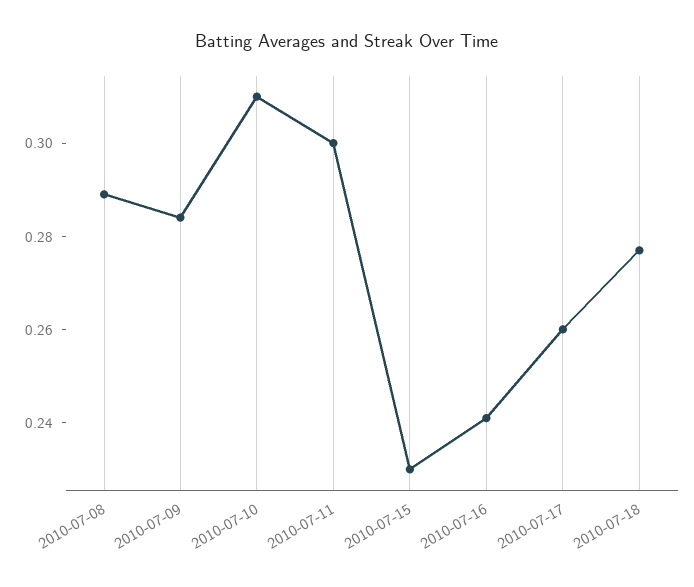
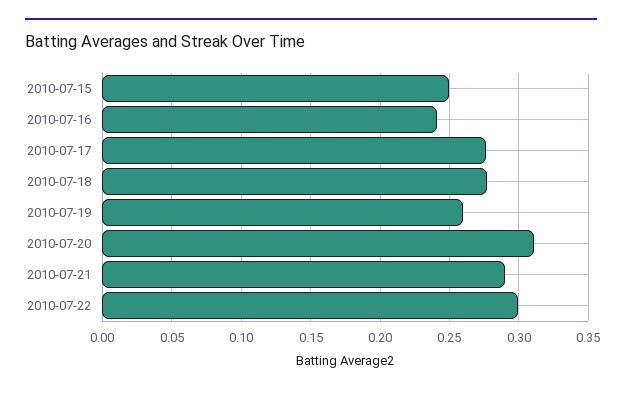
2010-07-08: 0.29 -> none
2010-07-09: 0.285 -> none
2010-07-10: 0.31 -> none
2010-07-11: 0.3 -> none
2010-07-15: 0.23 -> 0.25
2010-07-17: 0.26 -> 0.275
2010-07-19: none -> 0.26
2010-07-20: none -> 0.31
2010-07-21: none -> 0.29
2010-07-22: none -> 0.3

